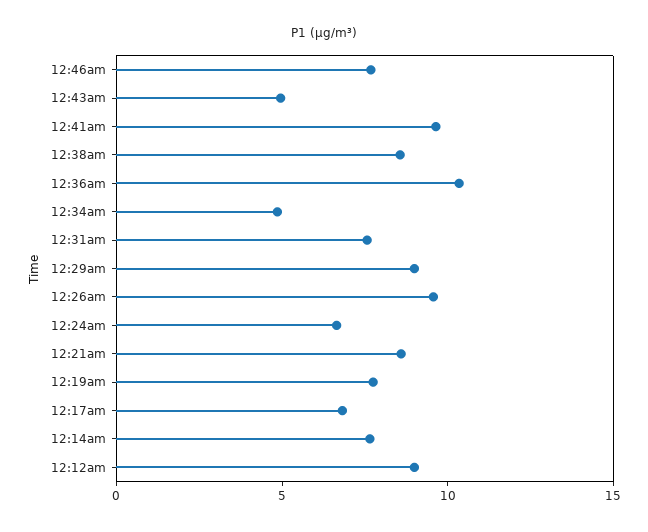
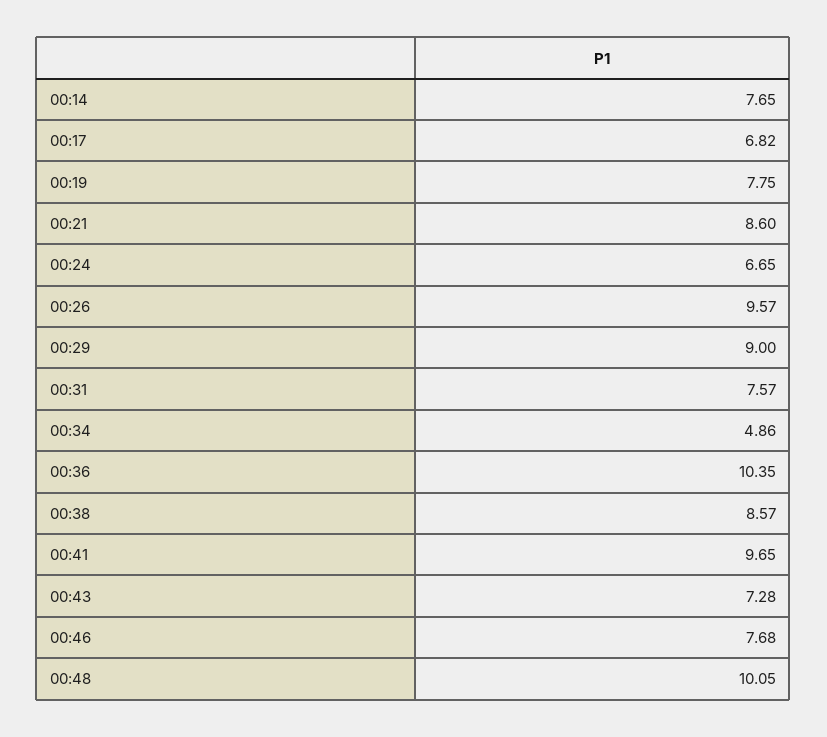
12:43am: 5 -> 7.28
12:12am: 9 -> none
00:48: none -> 10.05

